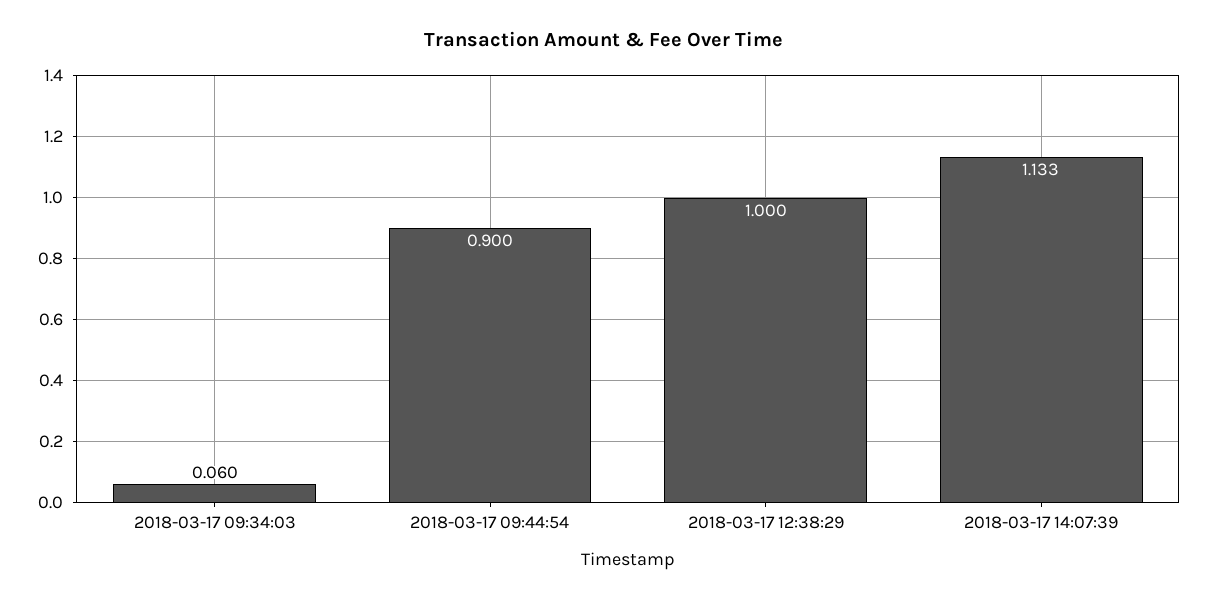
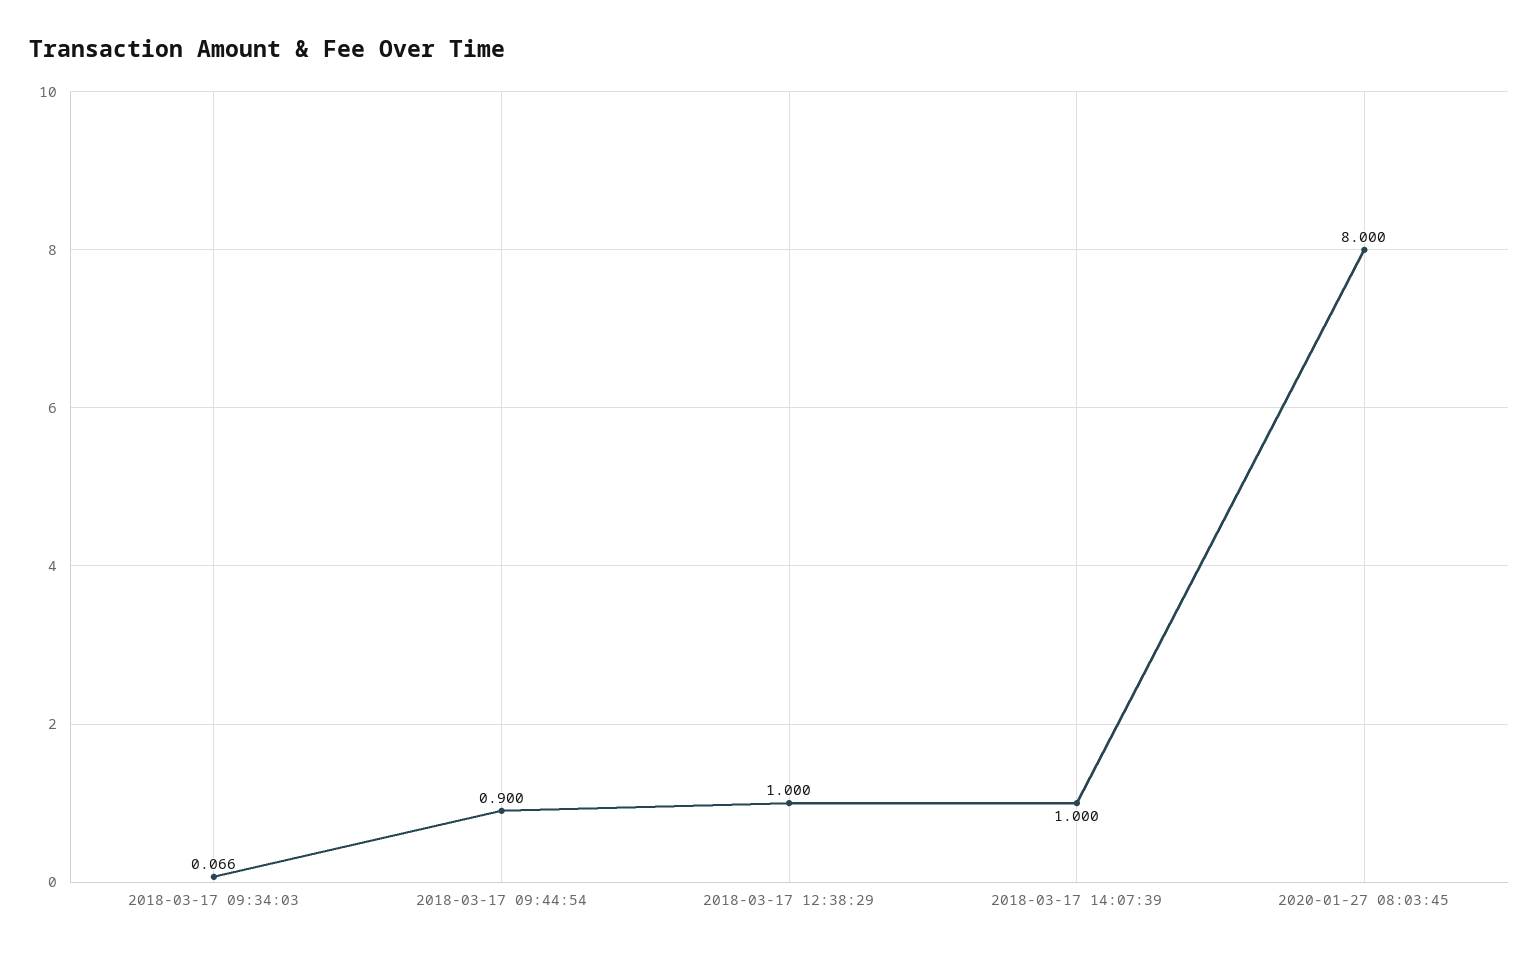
2018-03-17 09:34:03: 0.06 -> 0.066
2018-03-17 14:07:39: 1.133 -> 1
2020-01-27 08:03:45: none -> 8

